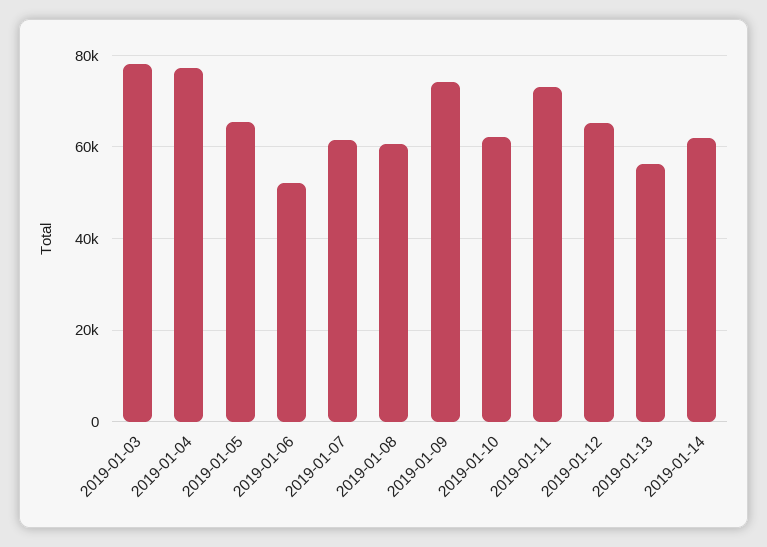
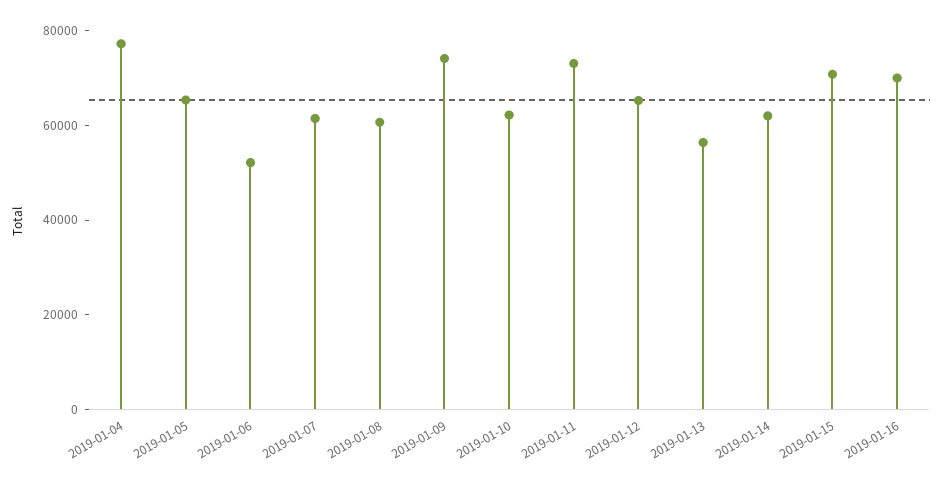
2019-01-03: 78000 -> none
2019-01-15: none -> 70000
2019-01-16: none -> 70000

